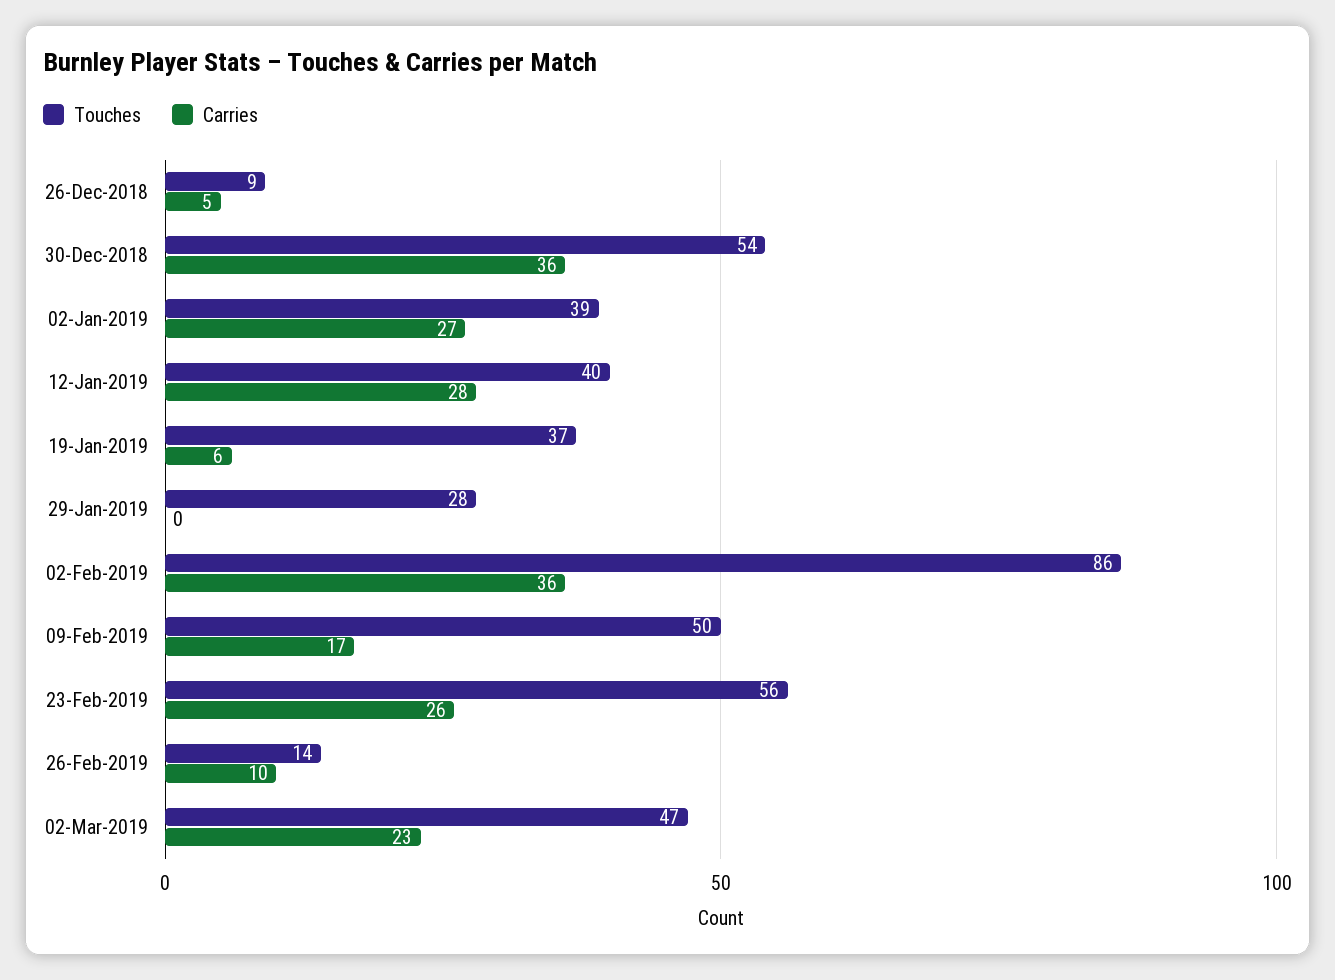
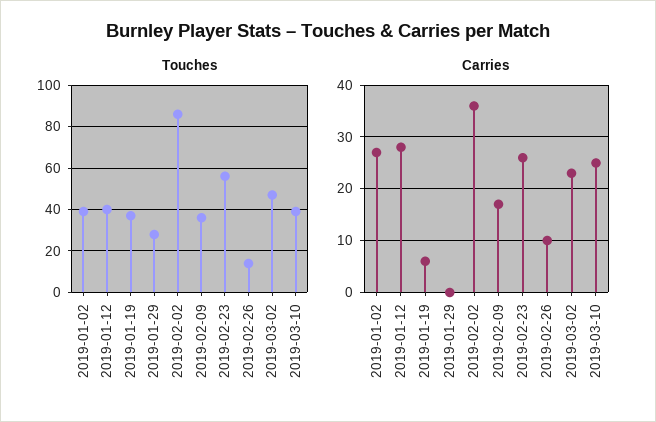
Touches, 26-Dec-2018: 9 -> none
Carries, 26-Dec-2018: 5 -> none
Touches, 30-Dec-2018: 54 -> none
Carries, 30-Dec-2018: 36 -> none
Touches, 09-Feb-2019: 50 -> 35
Touches, 2019-03-10: none -> 40
Carries, 2019-03-10: none -> 25

